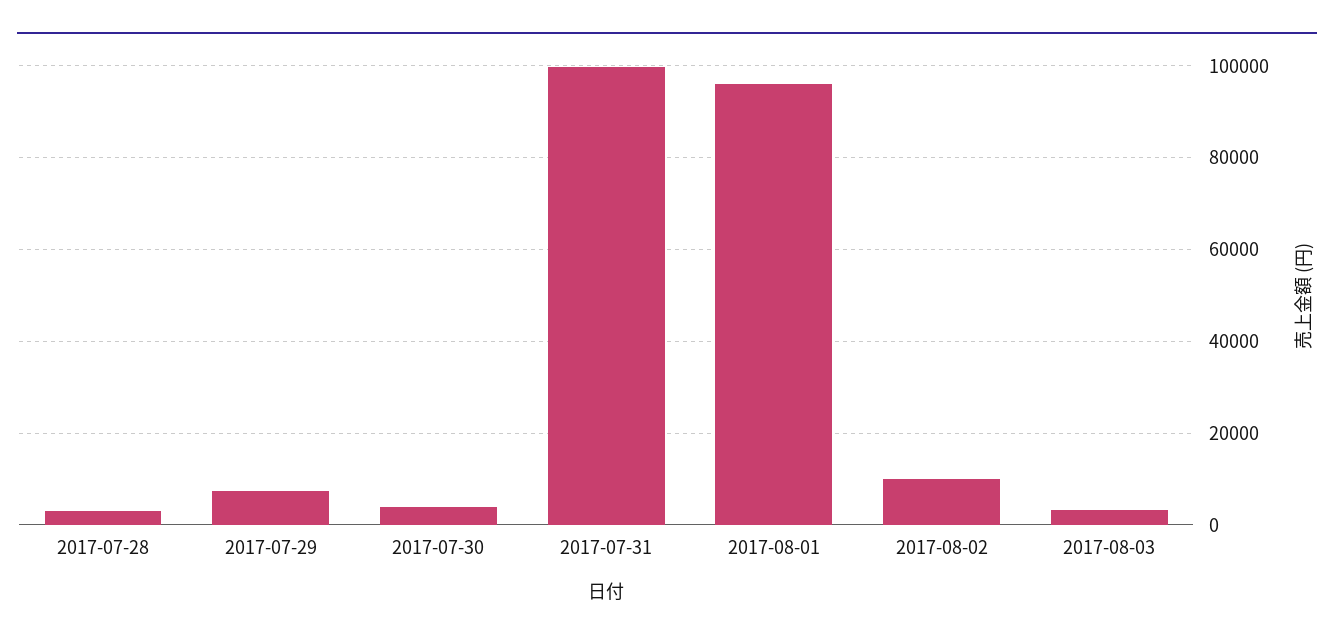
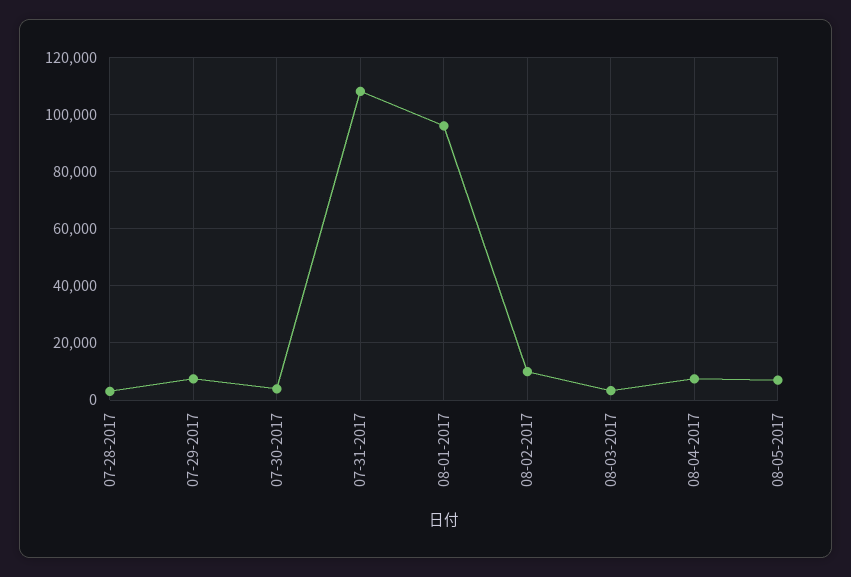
2017-07-31: 100000 -> 107500
08-04-2017: none -> 7500
08-05-2017: none -> 7500

